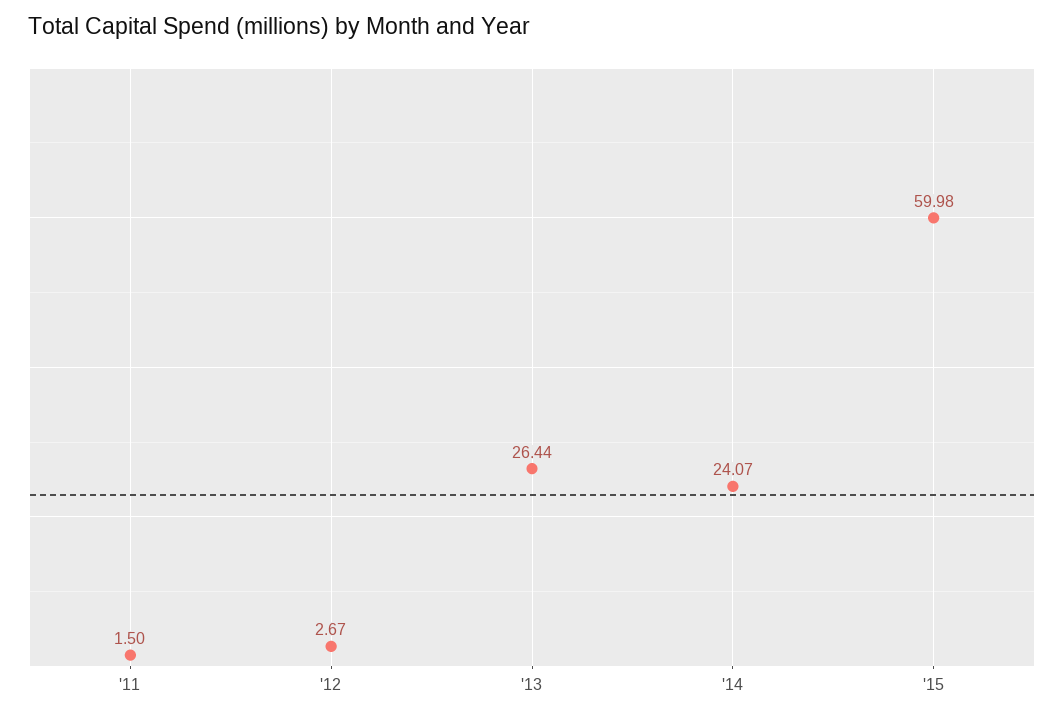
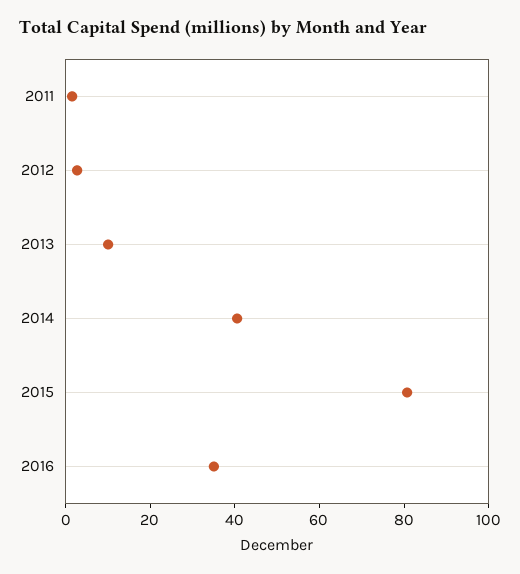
'13: 26.44 -> 10
'14: 24.07 -> 40
'15: 59.98 -> 80
2016: none -> 35

